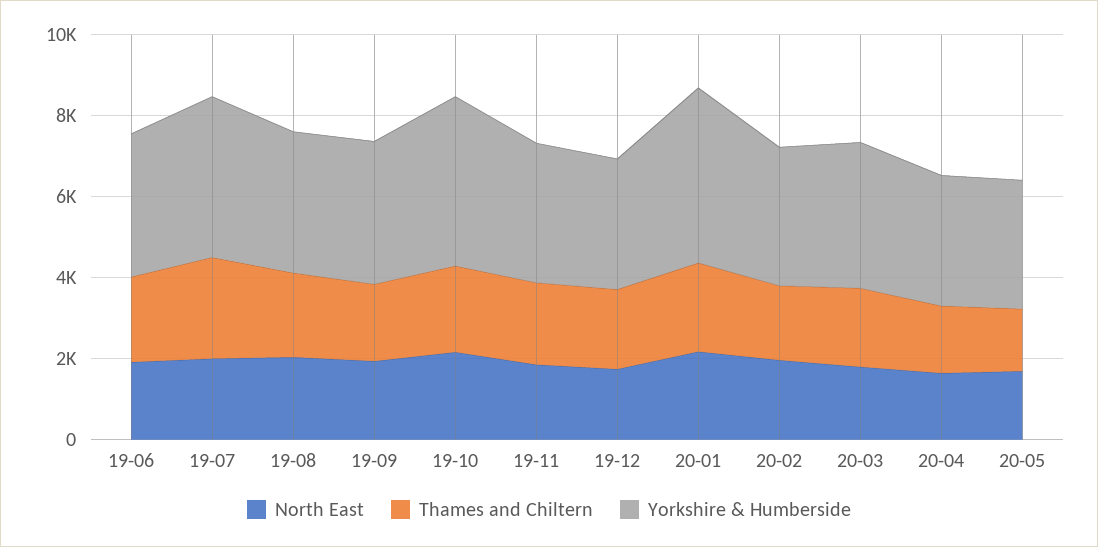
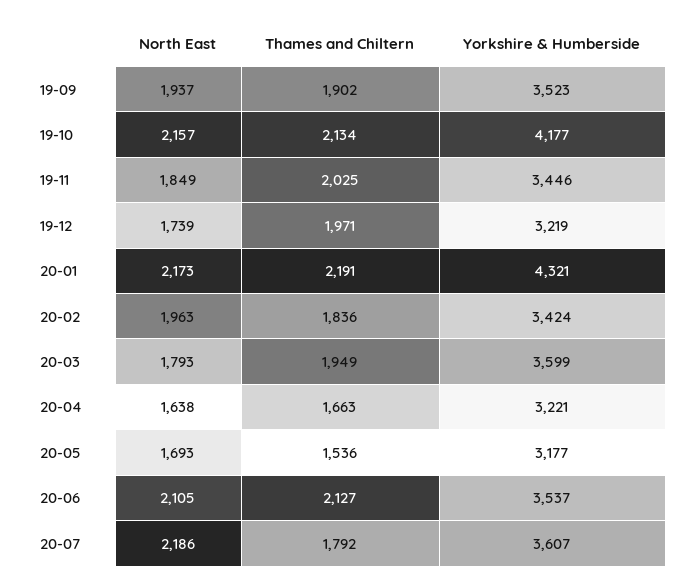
North East, 19-06: 2000 -> none
Thames and Chiltern, 19-06: 2000 -> none
Yorkshire & Humberside, 19-06: 3500 -> none
North East, 19-07: 2000 -> none
Thames and Chiltern, 19-07: 2500 -> none
Yorkshire & Humberside, 19-07: 4000 -> none
North East, 19-08: 2000 -> none
Thames and Chiltern, 19-08: 2000 -> none
Yorkshire & Humberside, 19-08: 3500 -> none
North East, 20-06: none -> 2105
Thames and Chiltern, 20-06: none -> 2127
Yorkshire & Humberside, 20-06: none -> 3537
North East, 20-07: none -> 2186
Thames and Chiltern, 20-07: none -> 1792
Yorkshire & Humberside, 20-07: none -> 3607

